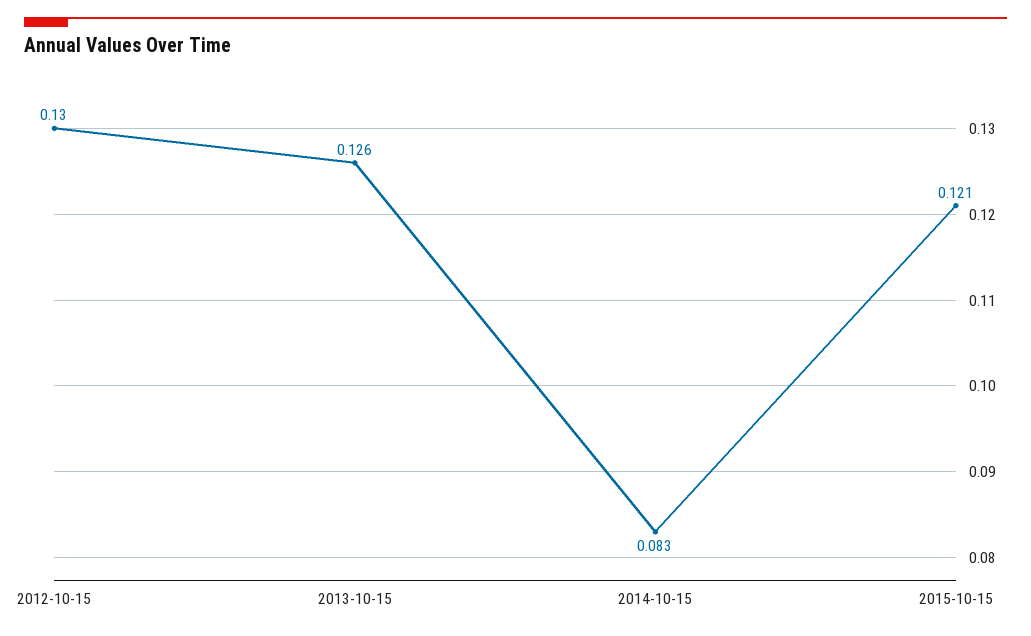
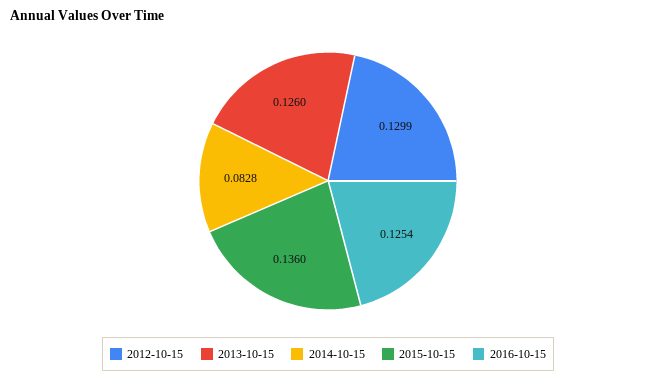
2015-10-15: 0.121 -> 0.136
2016-10-15: none -> 0.1254

